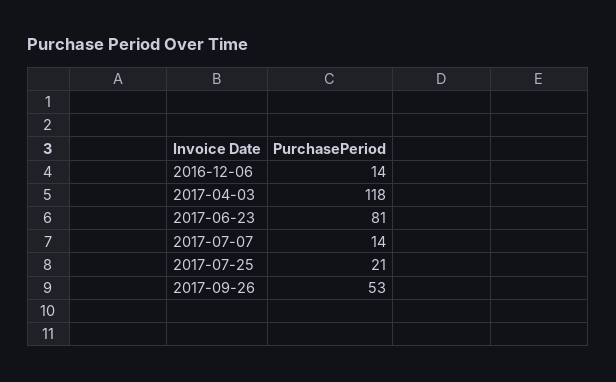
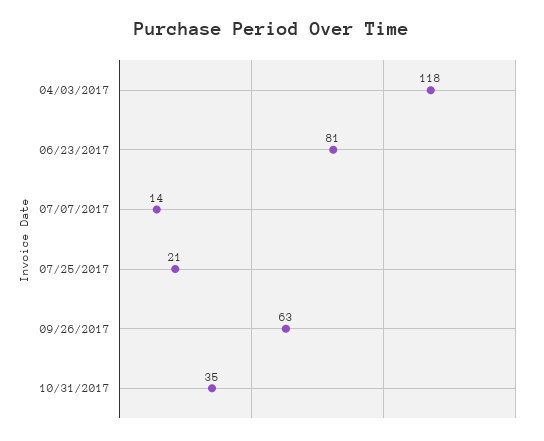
2016-12-06: 14 -> none
2017-09-26: 53 -> 63
10/31/2017: none -> 35

